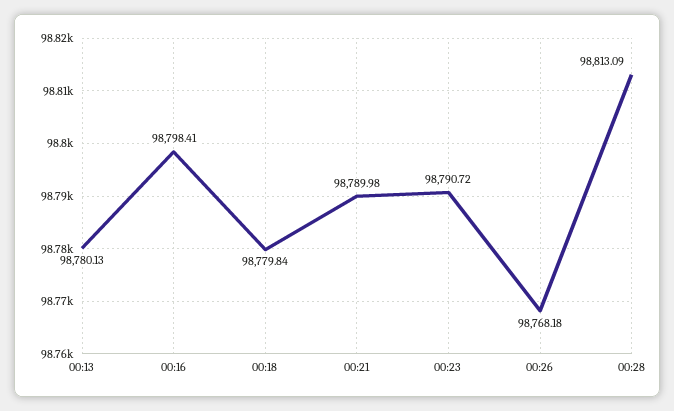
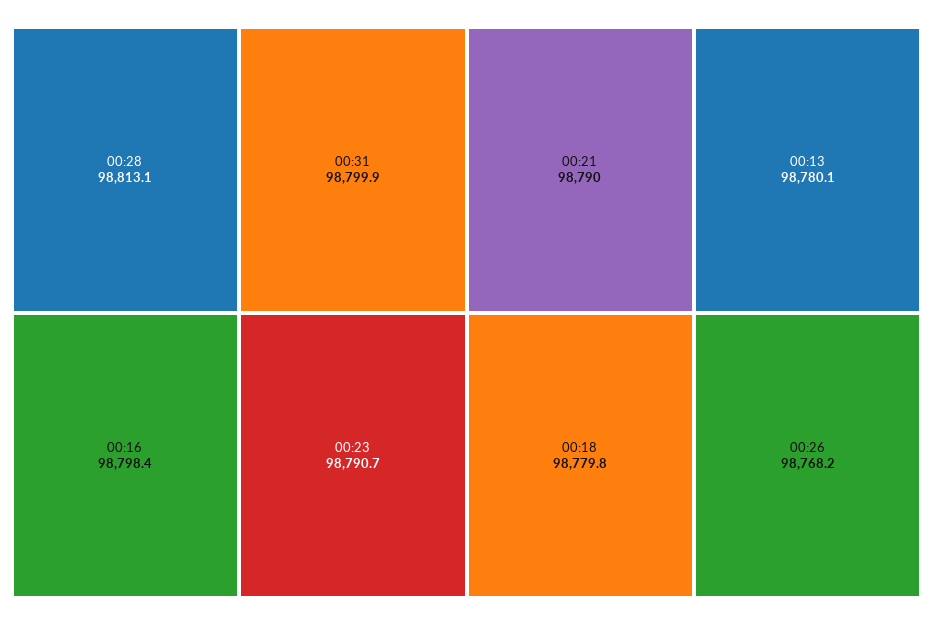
00:31: none -> 98799.9

